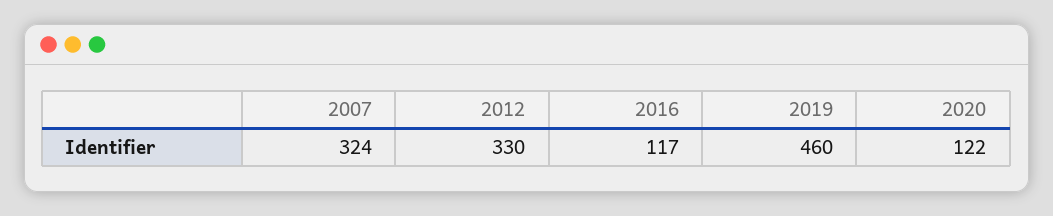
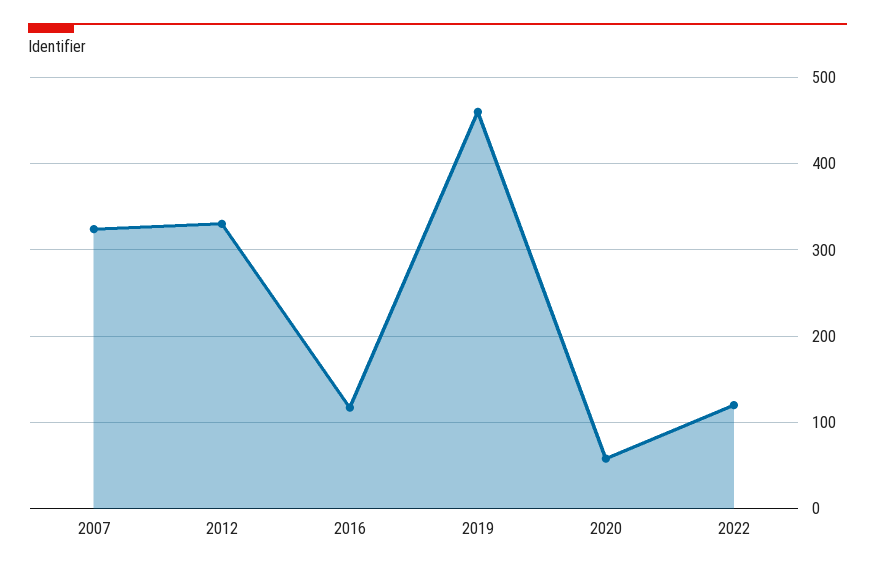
2020: 122 -> 60
2022: none -> 120

